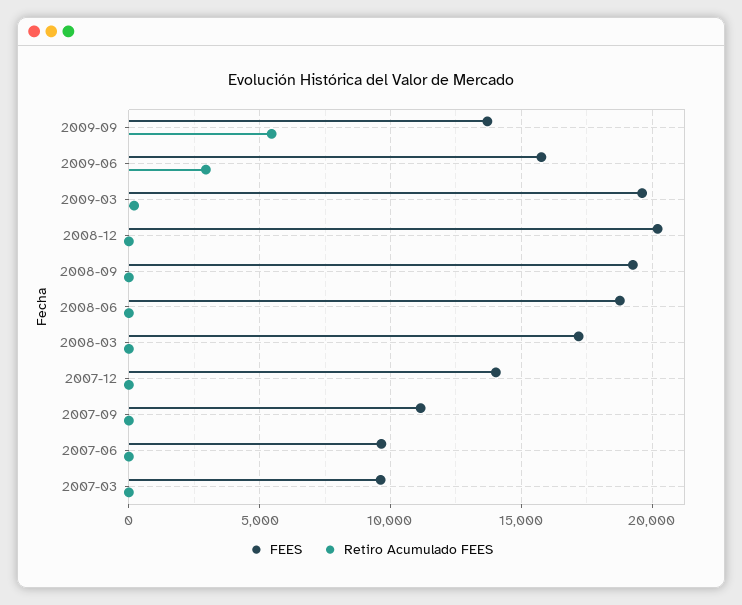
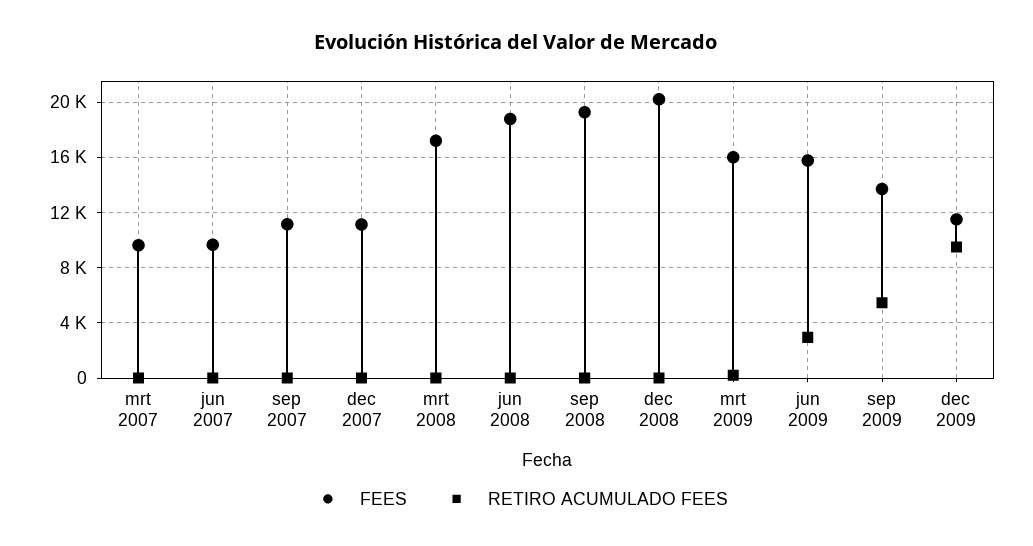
FEES, 2009-03: 19500 -> 16000
FEES, 2007-12: 14000 -> 11000
FEES, dec 2009: none -> 11500
Retiro Acumulado FEES, dec 2009: none -> 9500

